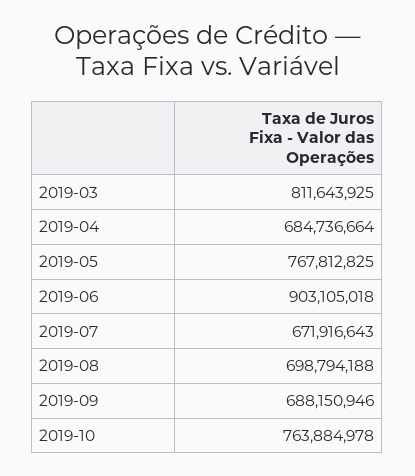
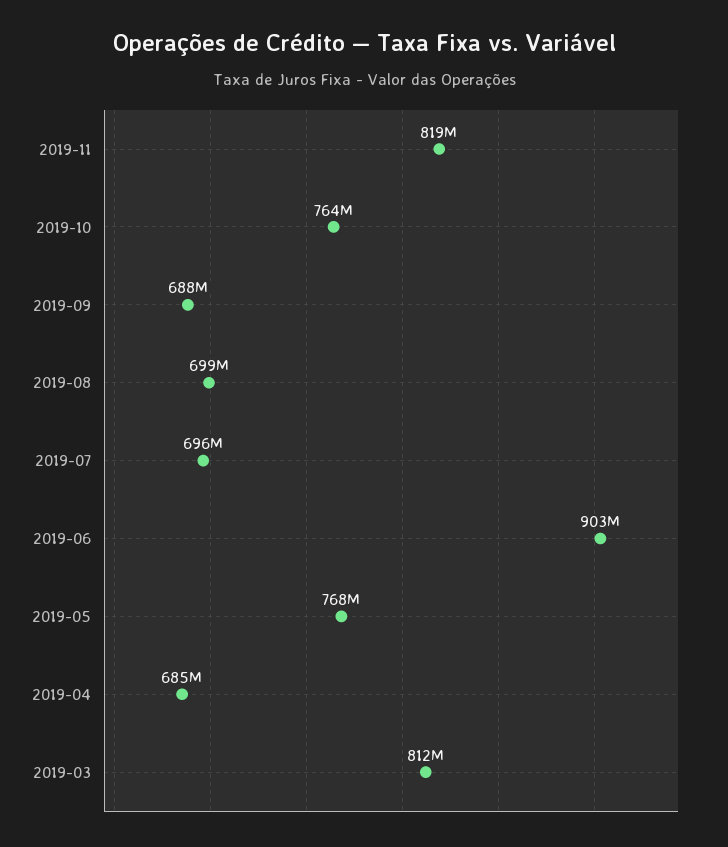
2019-07: 671916643 -> 696000000
2019-11: none -> 819000000

